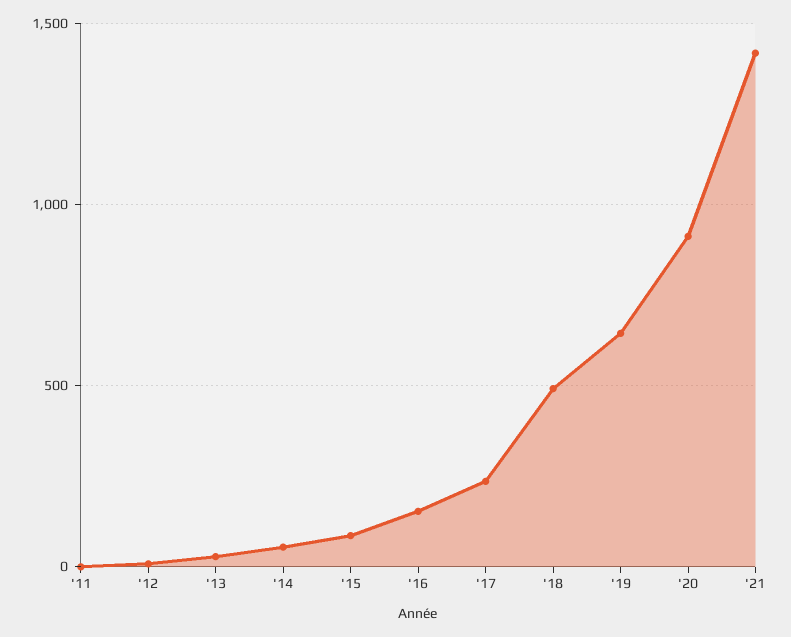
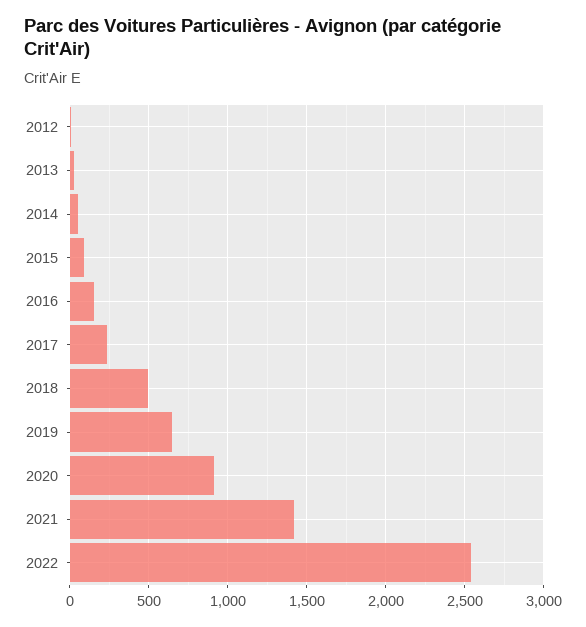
'11: 0 -> none
2022: none -> 2550

